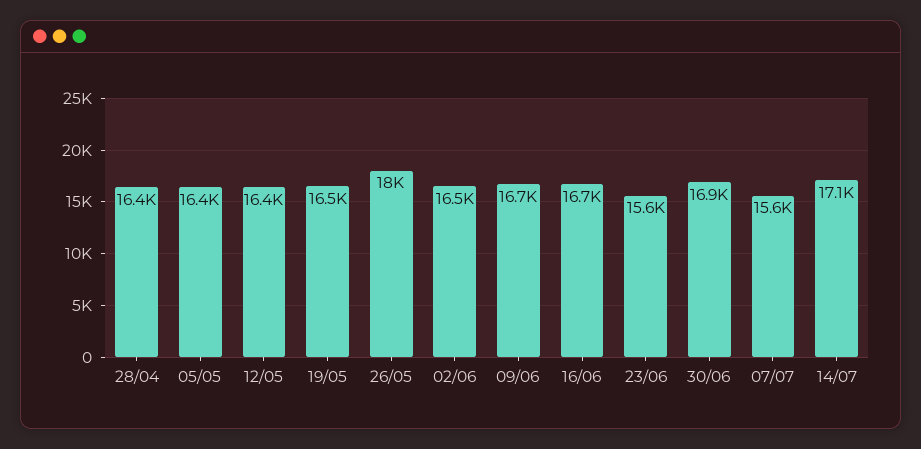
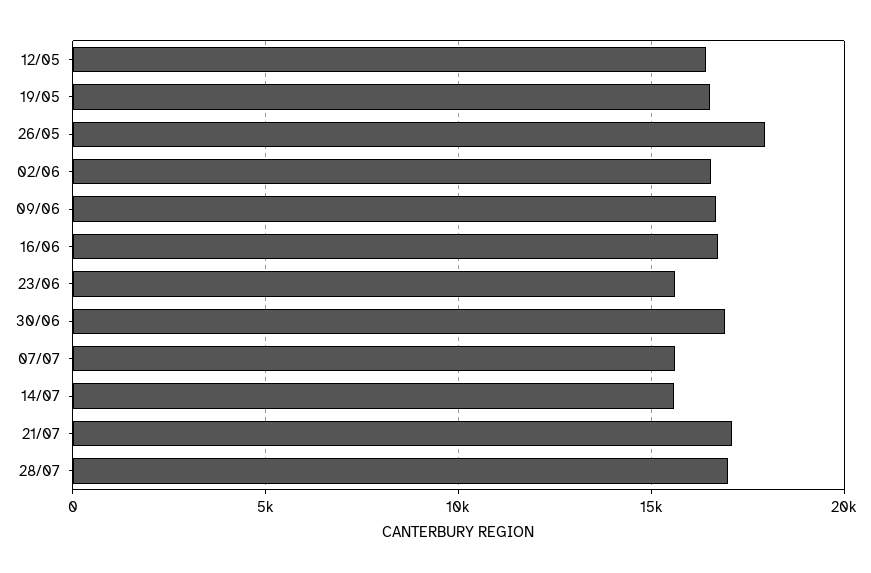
28/04: 16400 -> none
05/05: 16400 -> none
14/07: 17100 -> 15500
21/07: none -> 17000
28/07: none -> 17000

